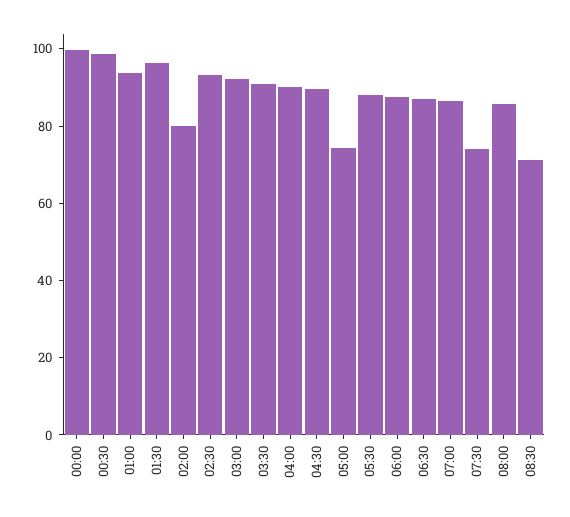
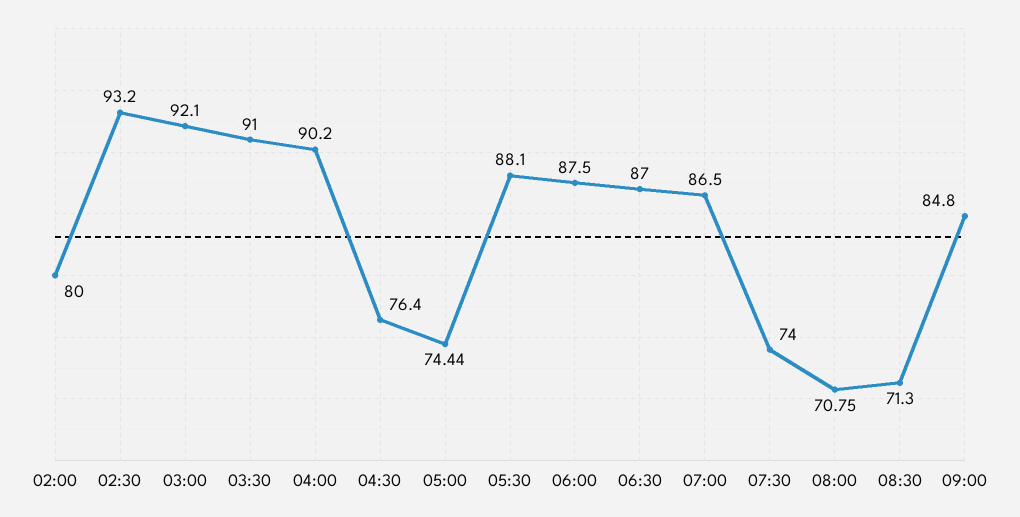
00:00: 100 -> none
00:30: 100 -> none
01:00: 95 -> none
01:30: 95 -> none
04:30: 90 -> 76.4
08:00: 85 -> 70.75
09:00: none -> 84.8

